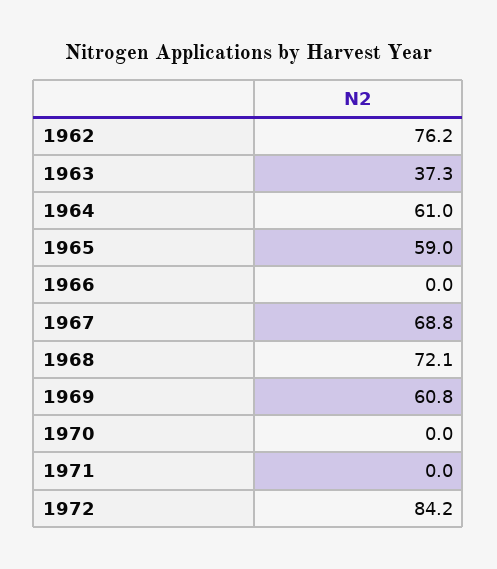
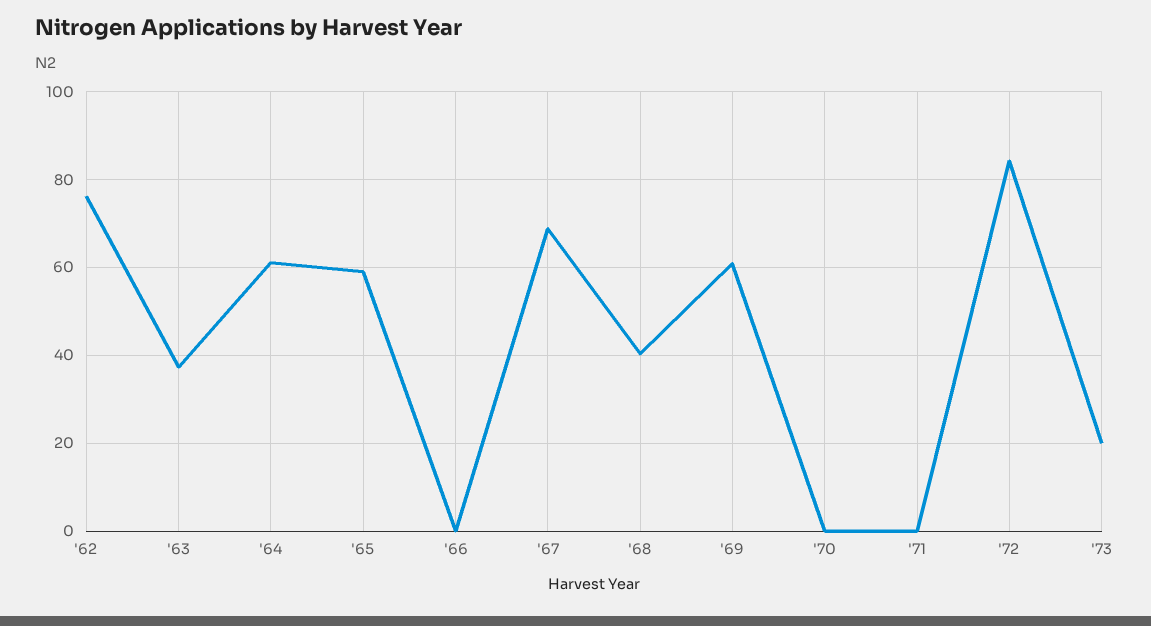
1968: 72.1 -> 40
'73: none -> 20

